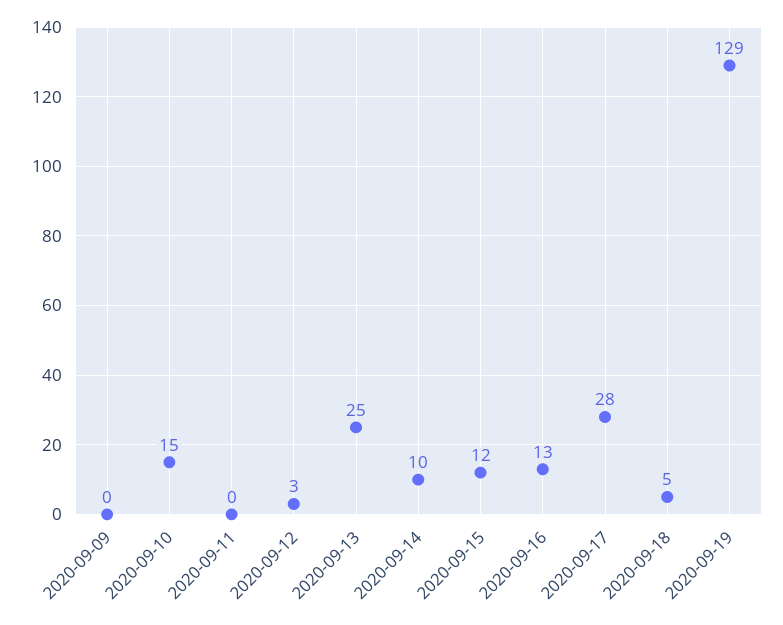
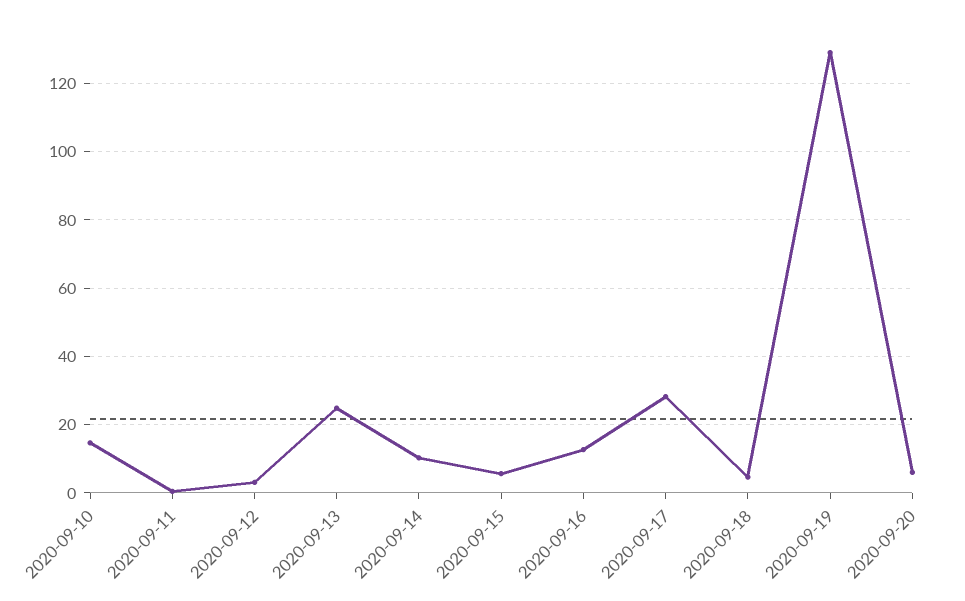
2020-09-09: 0 -> none
2020-09-15: 12 -> 6
2020-09-20: none -> 6

